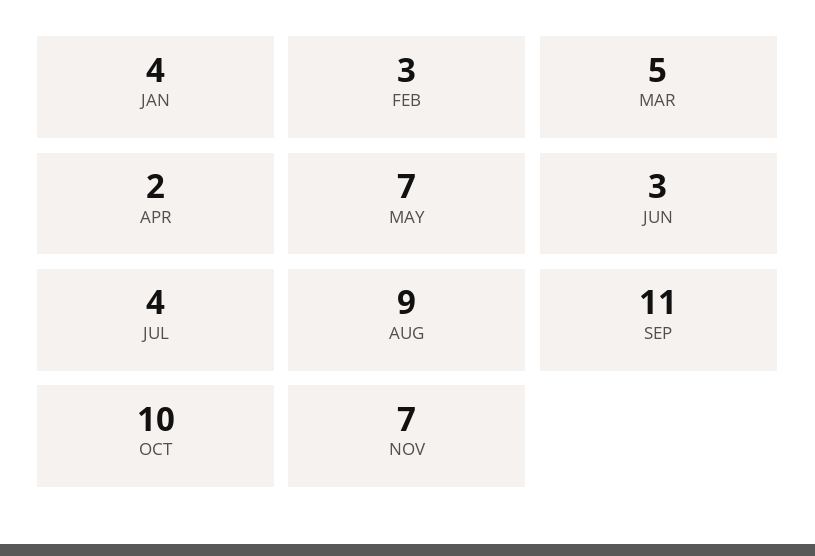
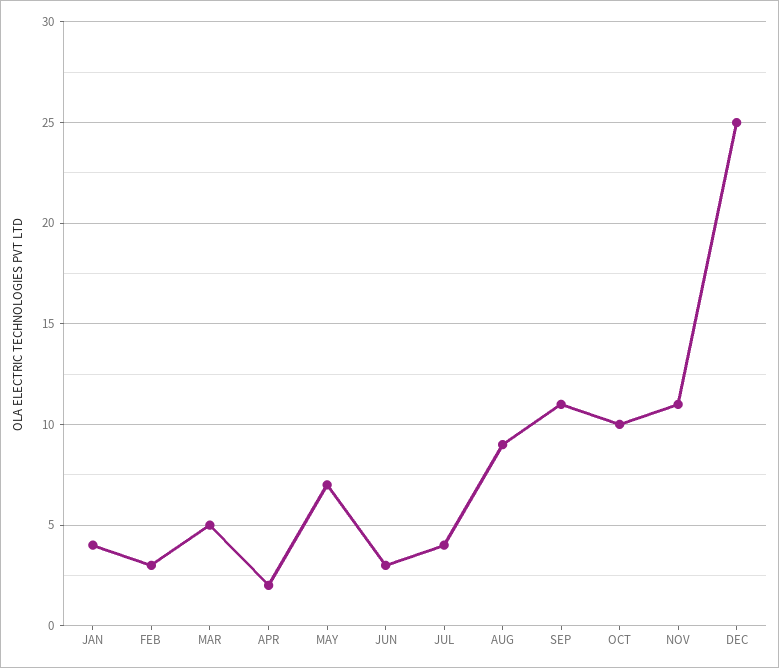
NOV: 7 -> 11
DEC: none -> 25

